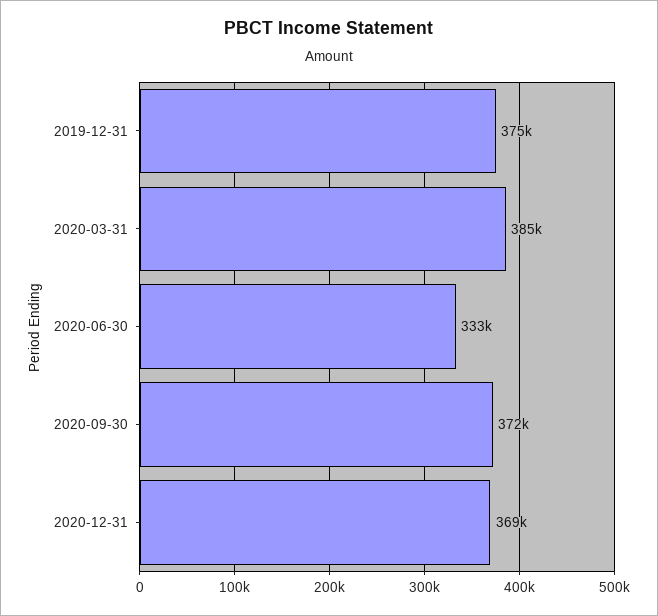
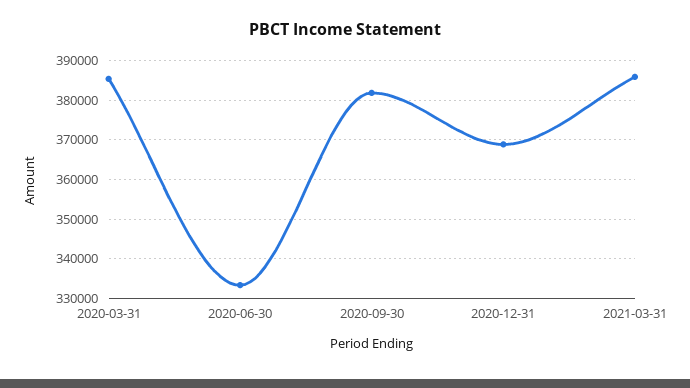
2019-12-31: 375000 -> none
2020-09-30: 372000 -> 382000
2021-03-31: none -> 386000

